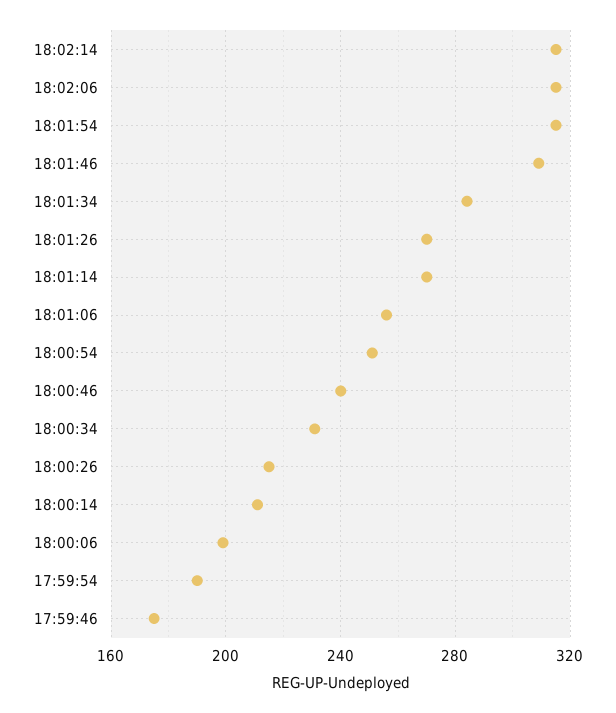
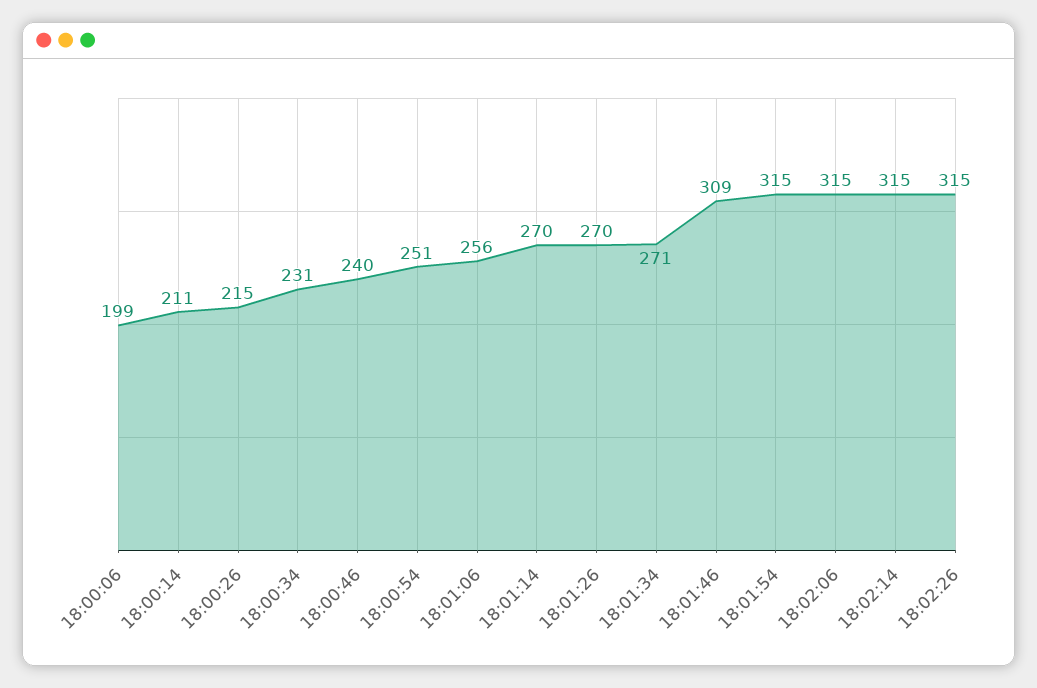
18:01:34: 285 -> 271
17:59:54: 190 -> none
17:59:46: 175 -> none
18:02:26: none -> 315

